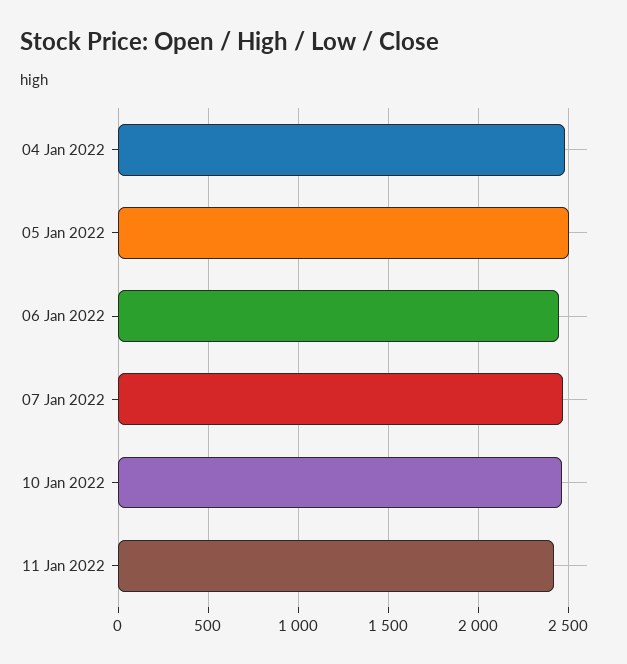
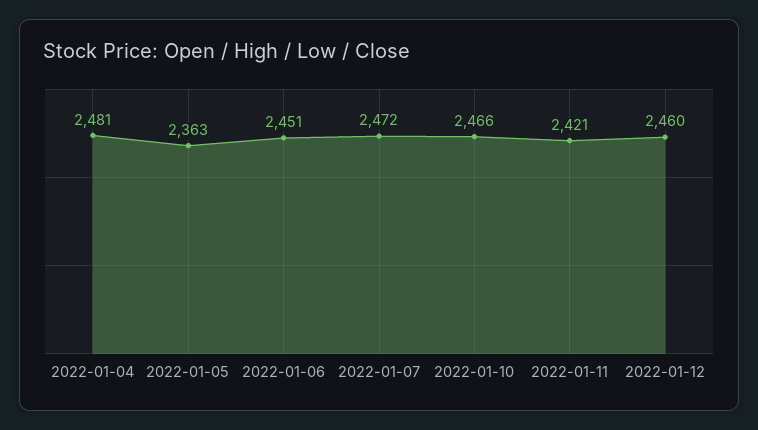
05 Jan 2022: 2500 -> 2363
2022-01-12: none -> 2460

